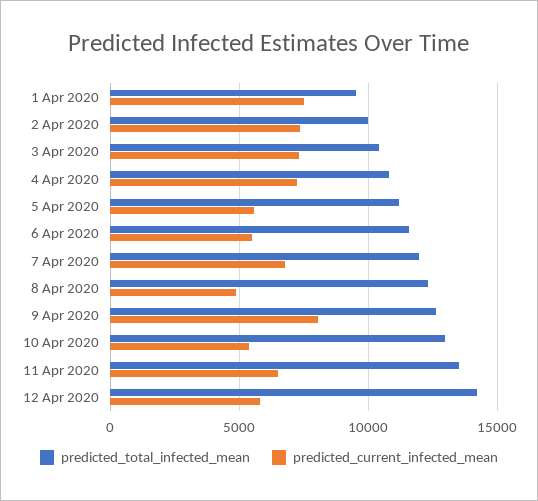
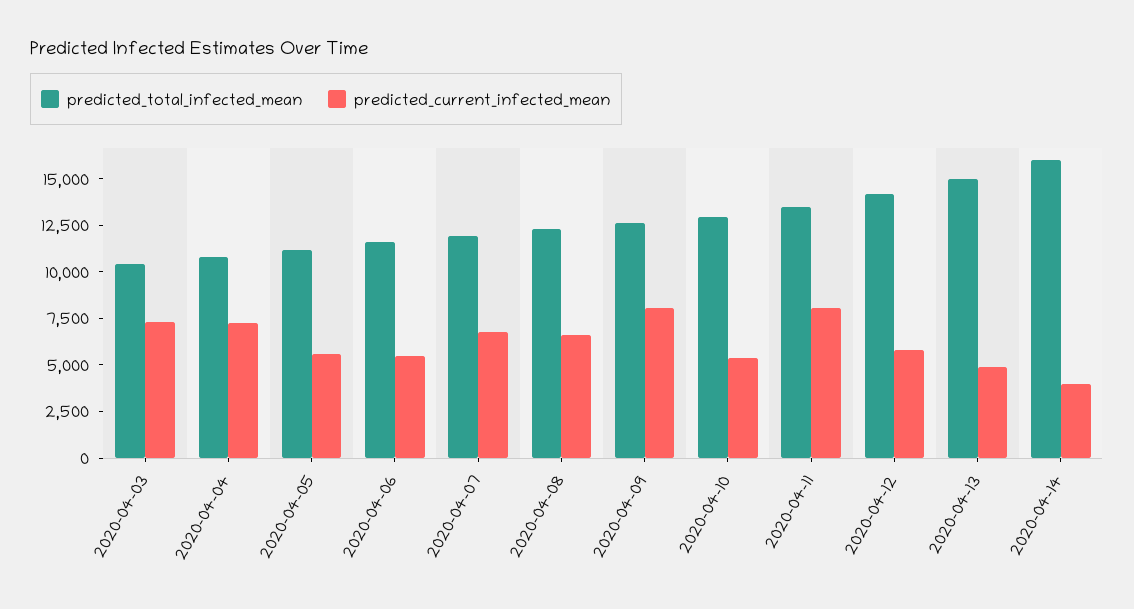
predicted_total_infected_mean, 1 Apr 2020: 9500 -> none
predicted_current_infected_mean, 1 Apr 2020: 7500 -> none
predicted_total_infected_mean, 2 Apr 2020: 10000 -> none
predicted_current_infected_mean, 2 Apr 2020: 7500 -> none
predicted_current_infected_mean, 8 Apr 2020: 5000 -> 6500
predicted_current_infected_mean, 11 Apr 2020: 6500 -> 8000
predicted_total_infected_mean, 2020-04-13: none -> 15000
predicted_current_infected_mean, 2020-04-13: none -> 5000
predicted_total_infected_mean, 2020-04-14: none -> 16000
predicted_current_infected_mean, 2020-04-14: none -> 4000

